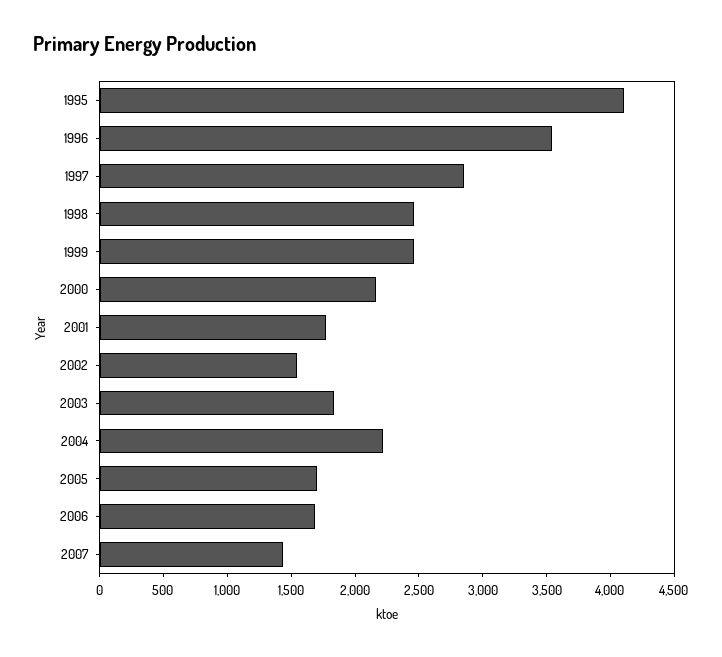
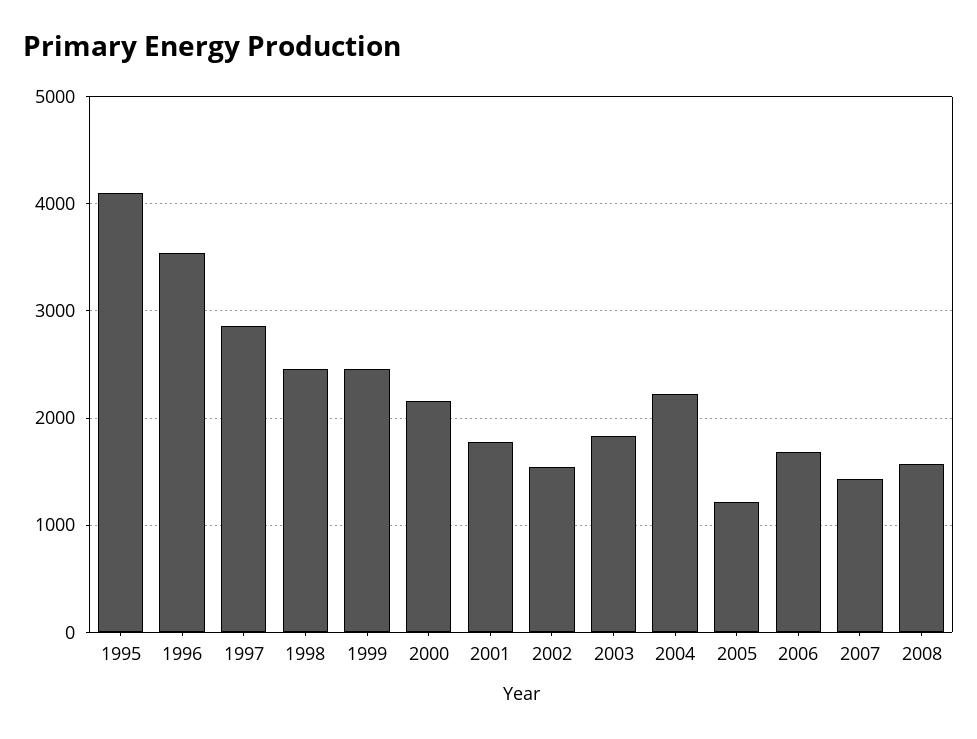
2005: 1700 -> 1200
2008: none -> 1600

